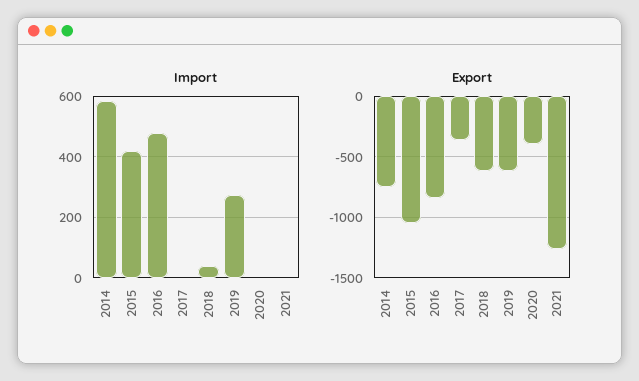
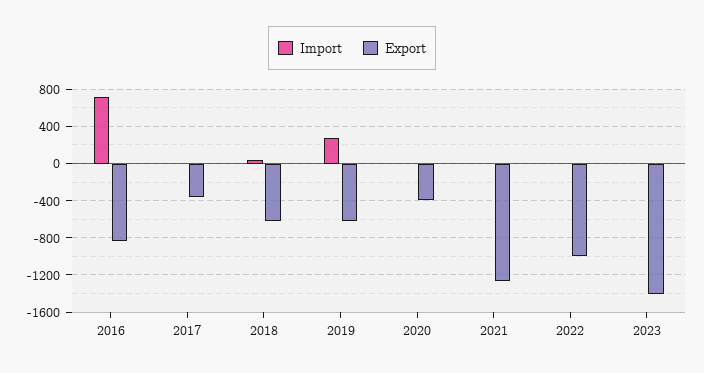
Import, 2014: 580 -> none
Import, 2015: 420 -> none
Import, 2016: 480 -> 700
Export, 2014: -750 -> none
Export, 2015: -1050 -> none
Import, 2022: none -> 0
Export, 2022: none -> -1000
Import, 2023: none -> 0
Export, 2023: none -> -1400

